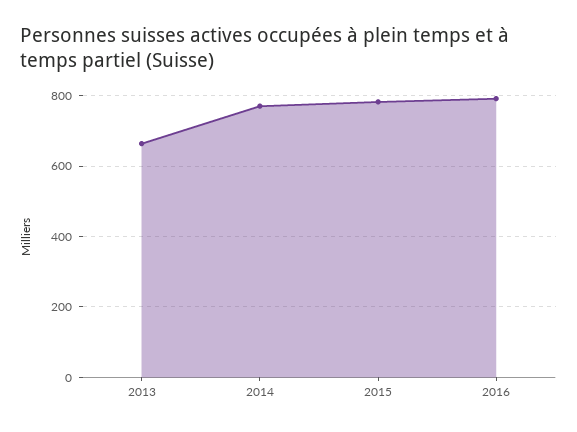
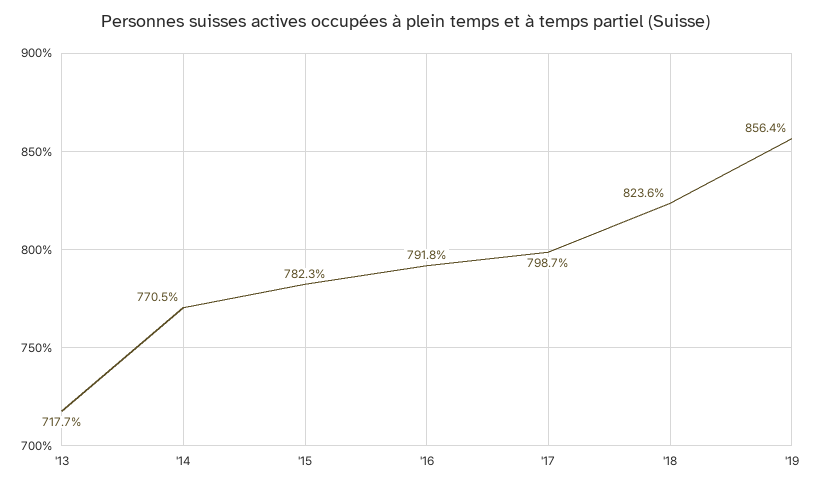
2013: 660 -> 717.7
'17: none -> 798.7
'18: none -> 823.6
'19: none -> 856.4

